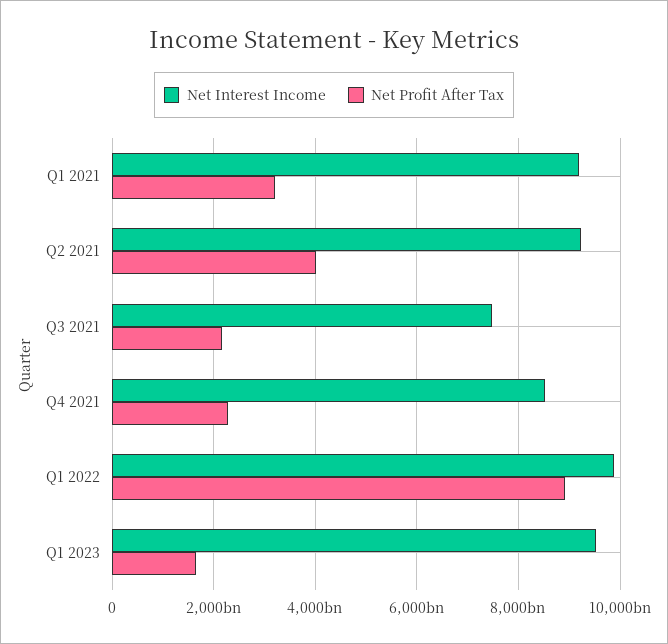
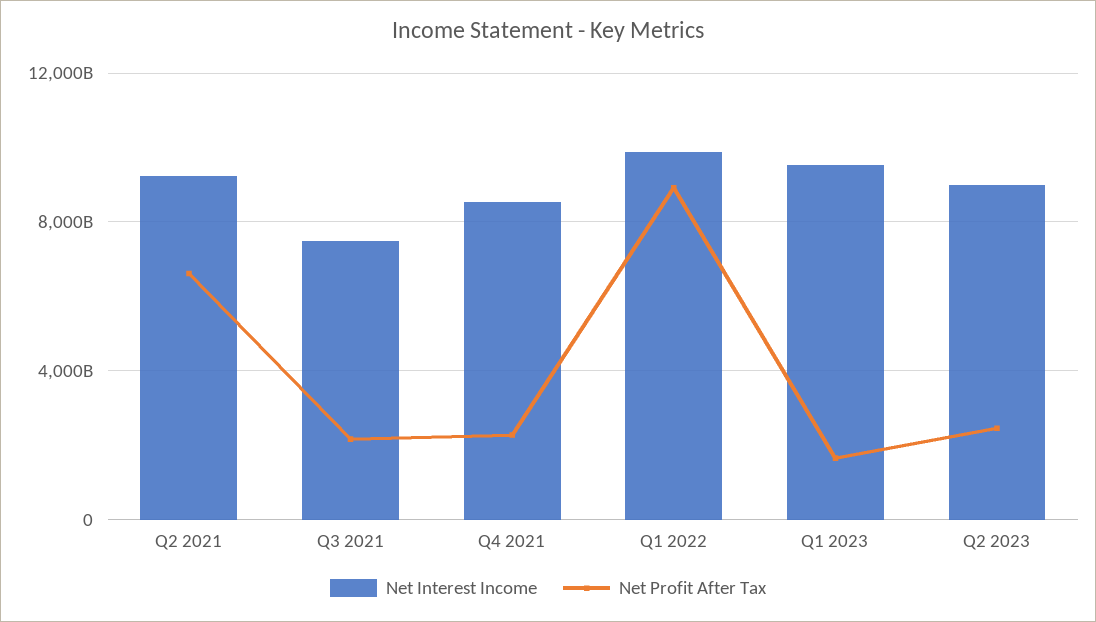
Net Interest Income, Q1 2021: 9200000000000 -> none
Net Profit After Tax, Q1 2021: 3200000000000 -> none
Net Profit After Tax, Q2 2021: 4000000000000 -> 6500000000000
Net Interest Income, Q2 2023: none -> 9000000000000
Net Profit After Tax, Q2 2023: none -> 2500000000000

